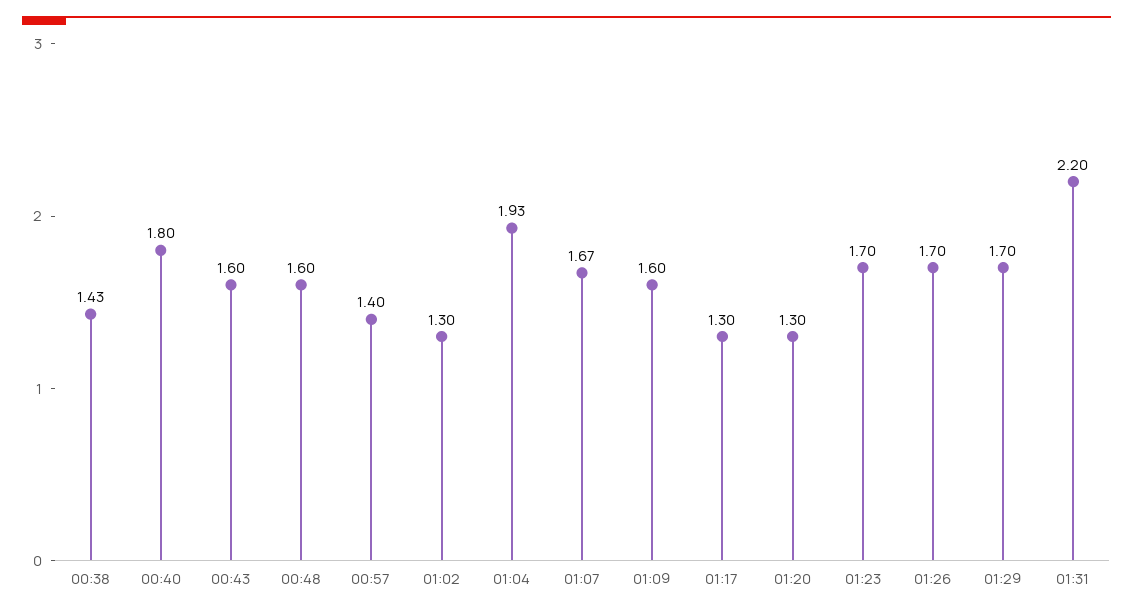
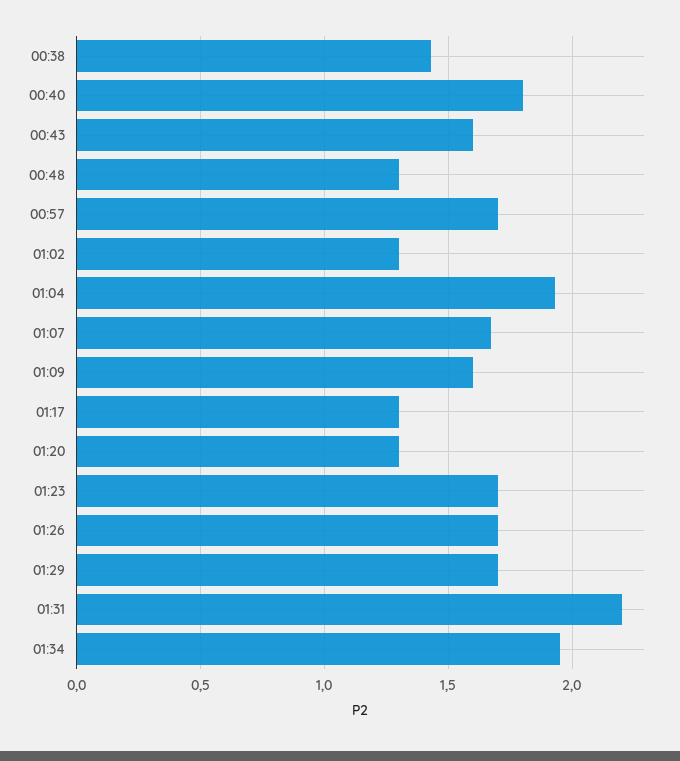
00:48: 1.6 -> 1.3
00:57: 1.4 -> 1.7
01:34: none -> 1.95

